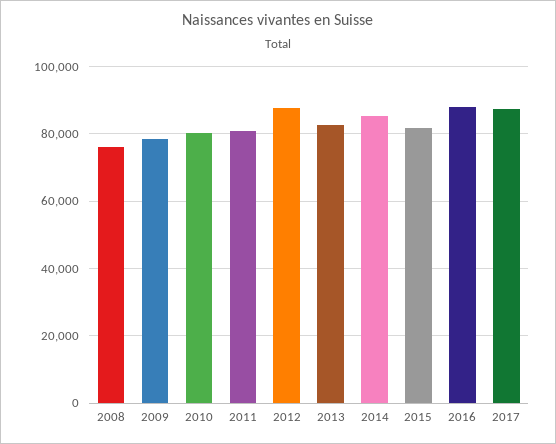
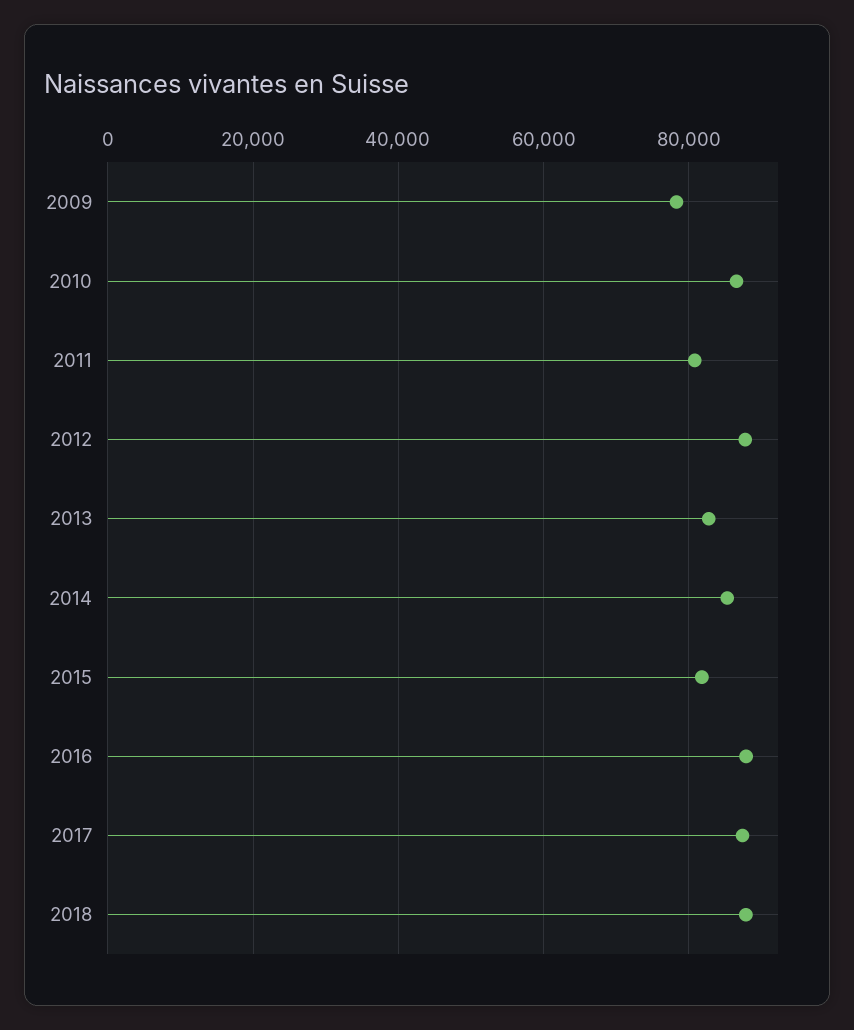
2008: 76000 -> none
2010: 80000 -> 86000
2018: none -> 88000

